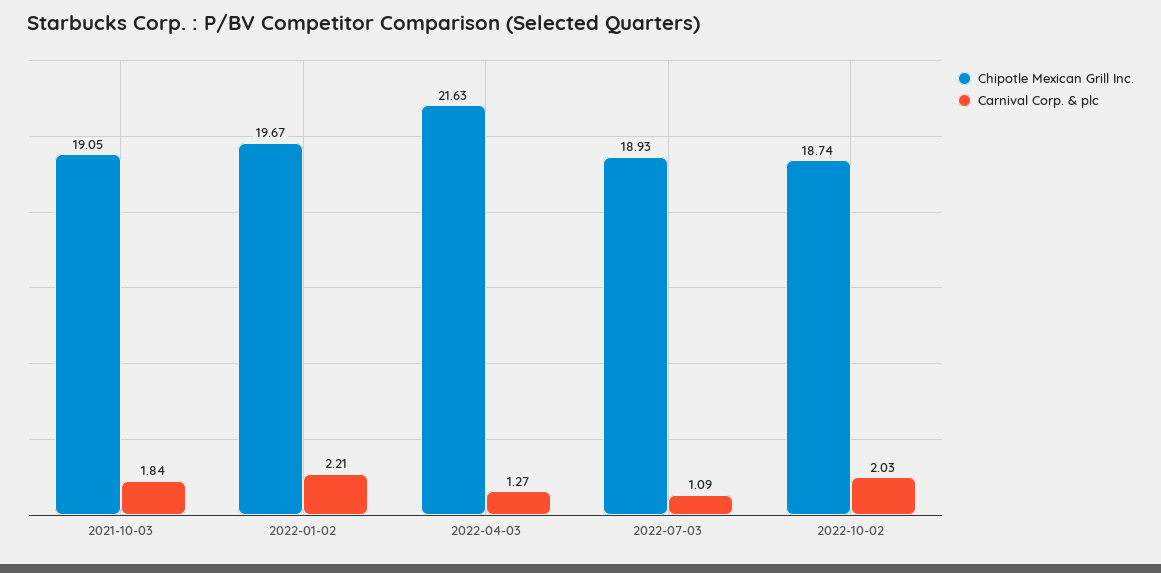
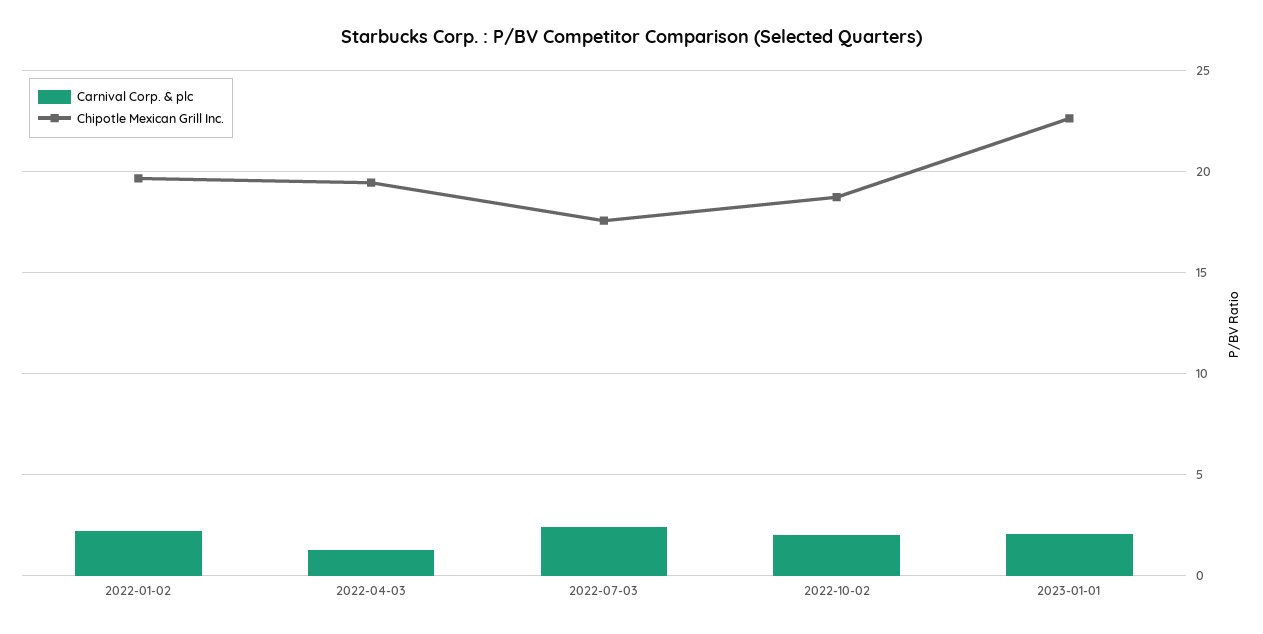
Chipotle Mexican Grill Inc., 2021-10-03: 19.05 -> none
Carnival Corp. & plc, 2021-10-03: 1.84 -> none
Chipotle Mexican Grill Inc., 2022-04-03: 21.63 -> 19.5
Chipotle Mexican Grill Inc., 2022-07-03: 18.93 -> 17.5
Carnival Corp. & plc, 2022-07-03: 1.09 -> 2.5
Carnival Corp. & plc, 2023-01-01: none -> 2
Chipotle Mexican Grill Inc., 2023-01-01: none -> 22.5

